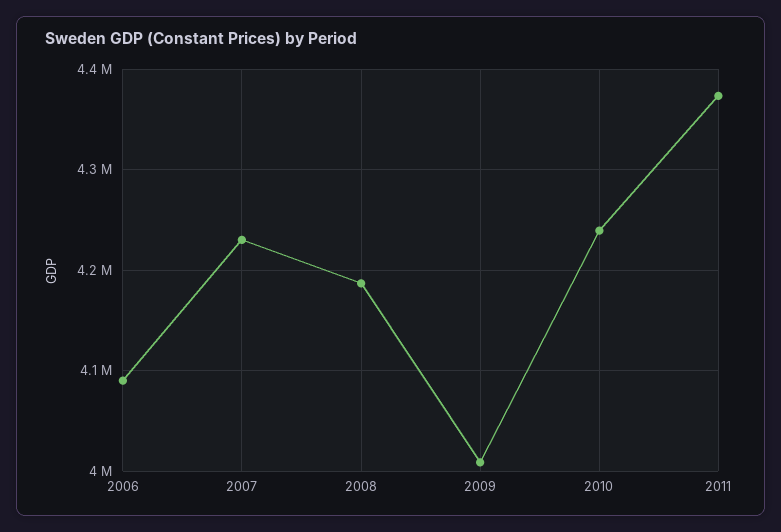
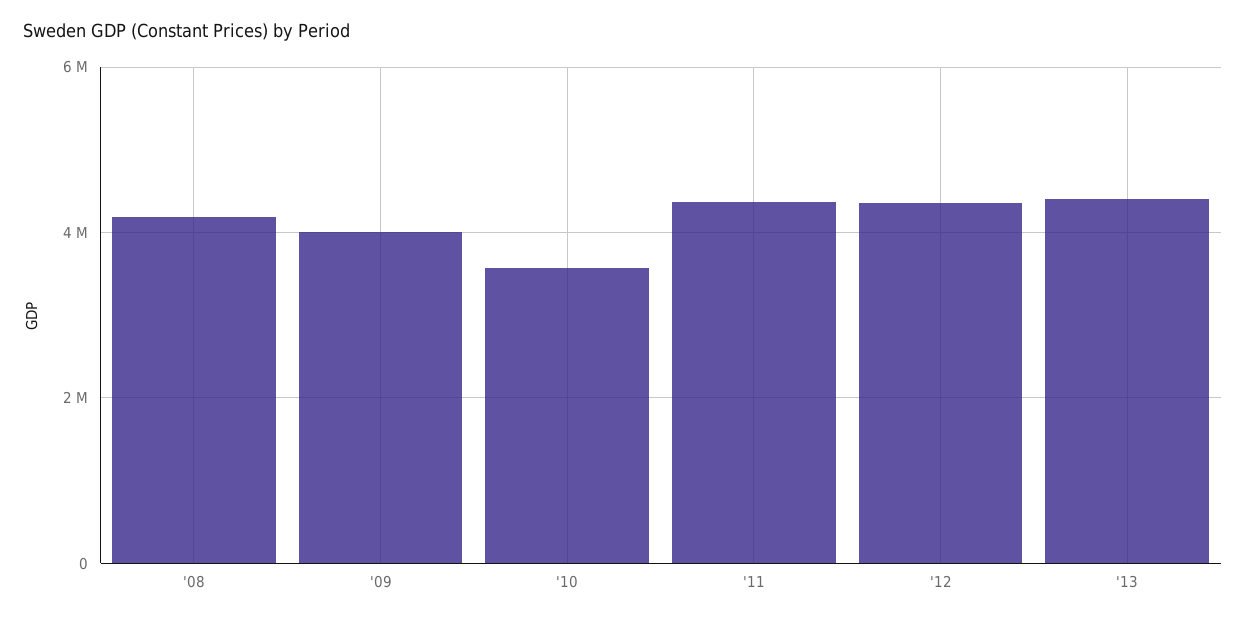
2006: 4090000 -> none
2007: 4230000 -> none
2010: 4240000 -> 3600000
'12: none -> 4400000
'13: none -> 4400000

